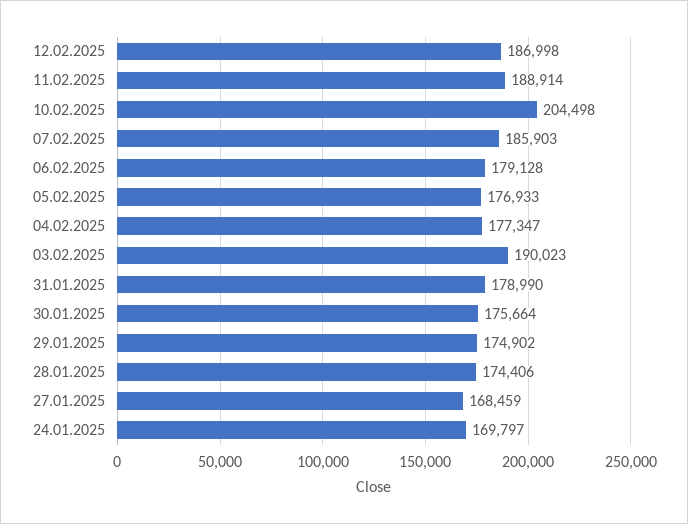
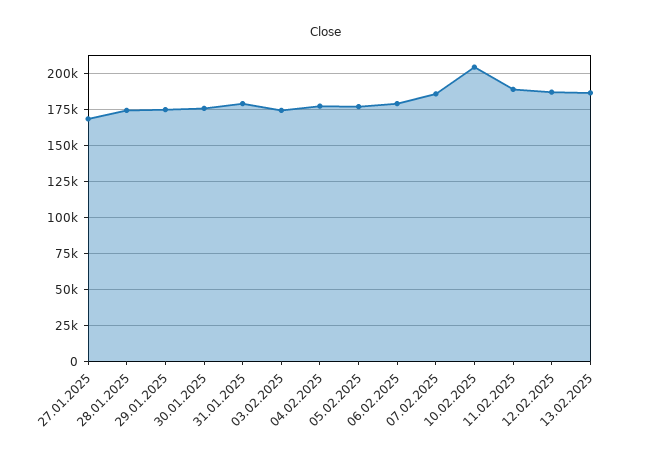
03.02.2025: 190023 -> 175000
24.01.2025: 169797 -> none
13.02.2025: none -> 185000

